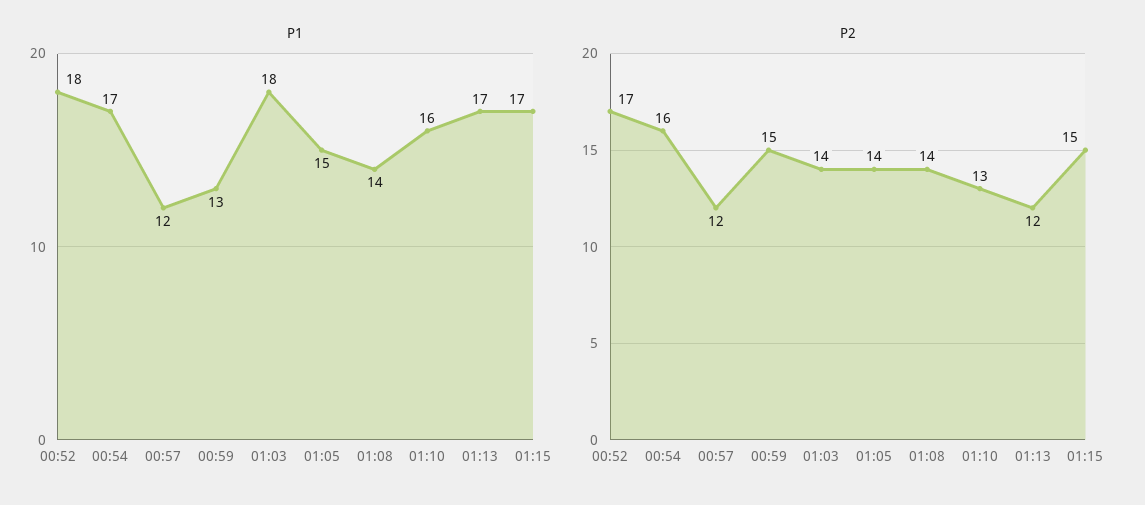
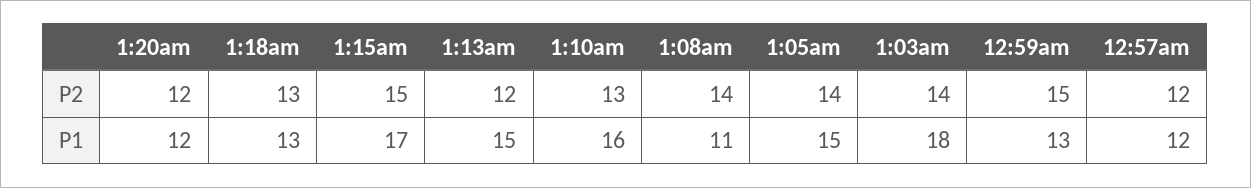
P1, 00:52: 18 -> none
P1, 00:54: 17 -> none
P1, 01:08: 14 -> 11
P1, 01:13: 17 -> 15
P2, 00:52: 17 -> none
P2, 00:54: 16 -> none
P2, 1:20am: none -> 12
P2, 1:18am: none -> 13
P1, 1:20am: none -> 12
P1, 1:18am: none -> 13

